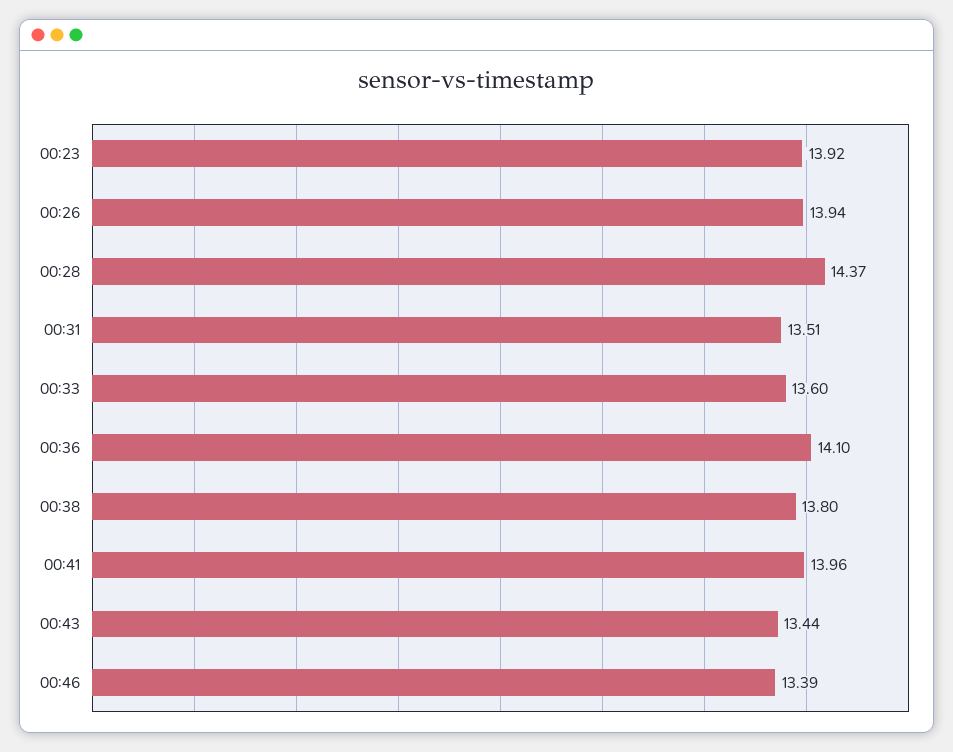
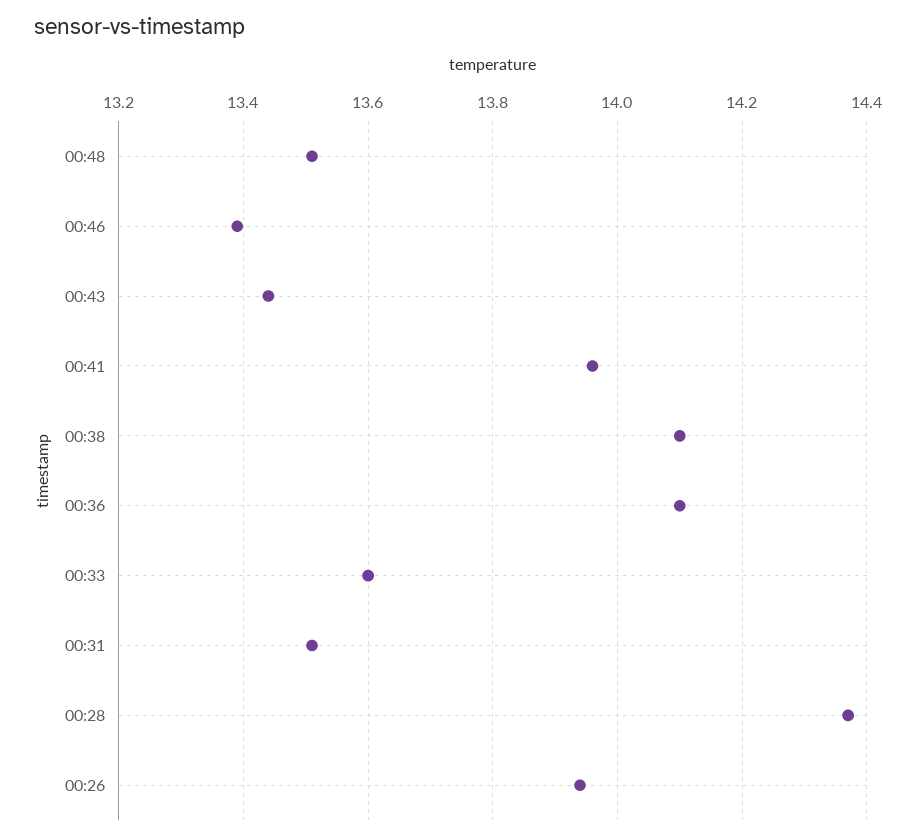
00:23: 13.92 -> none
00:38: 13.8 -> 14.1
00:48: none -> 13.5

